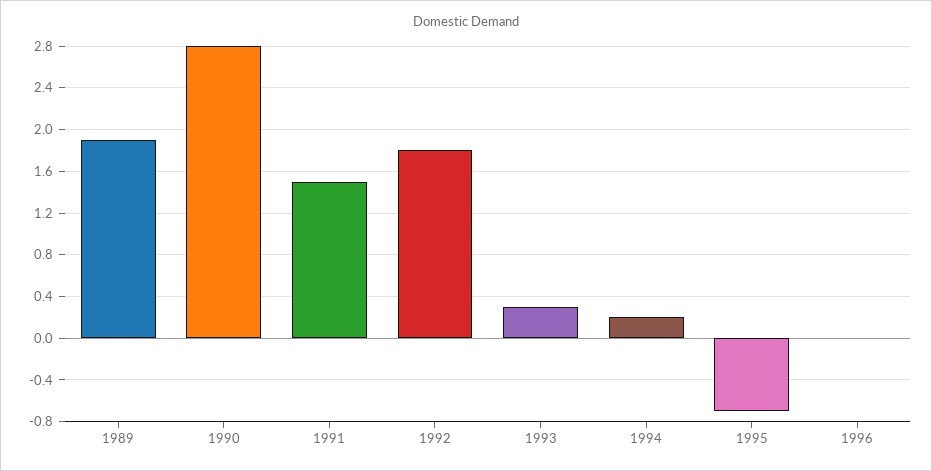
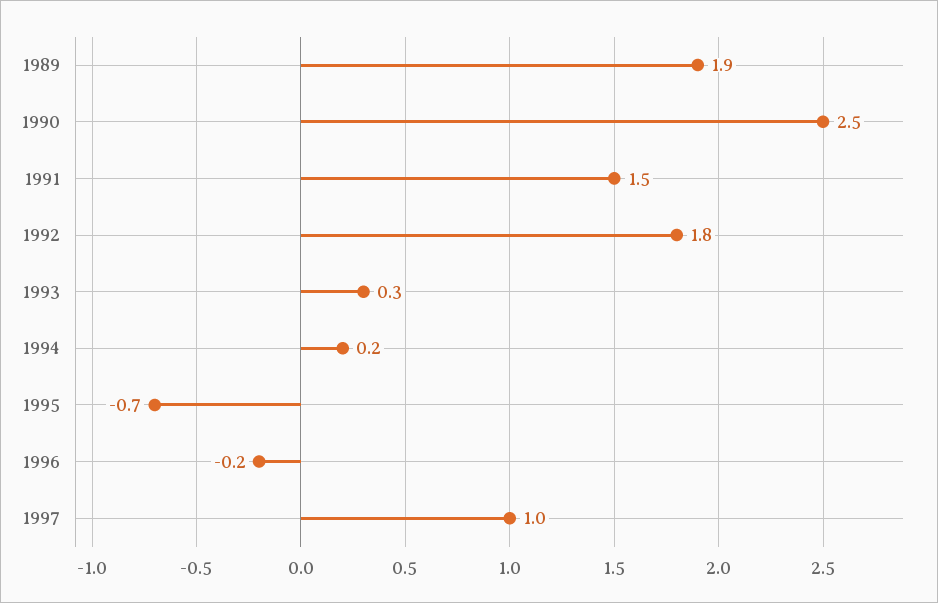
1990: 2.8 -> 2.5
1996: 0 -> -0.2
1997: none -> 1

